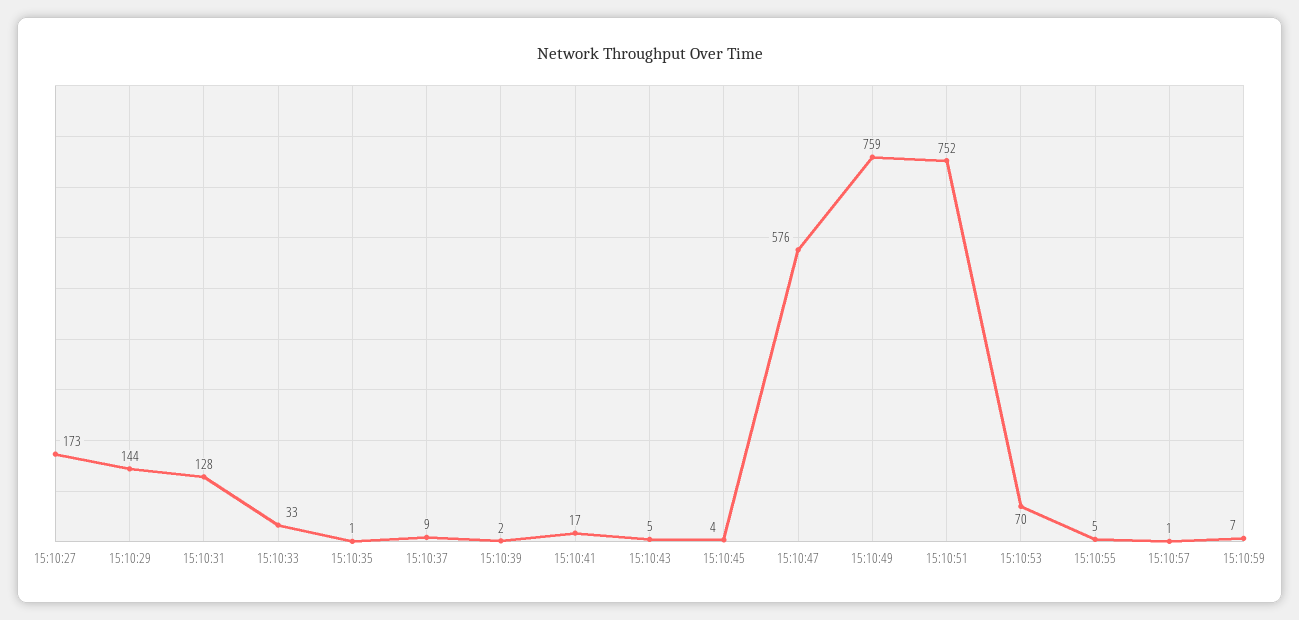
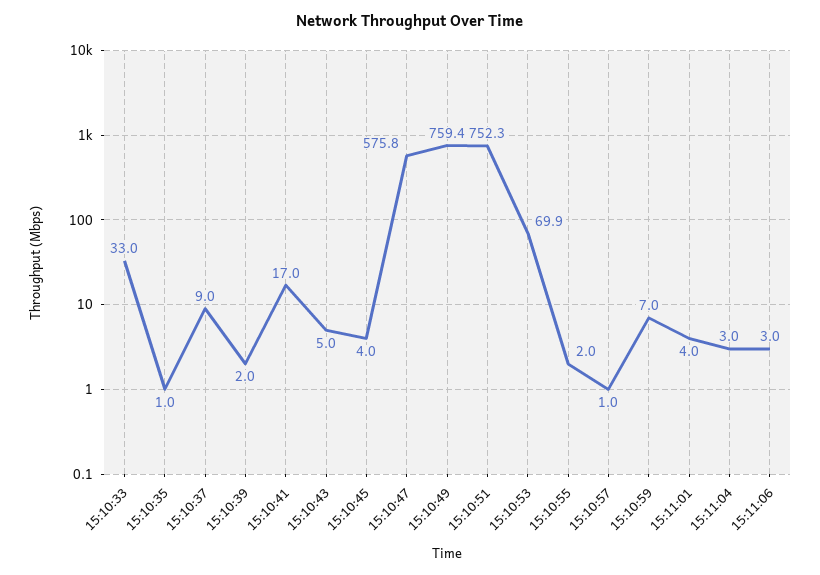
15:10:27: 173 -> none
15:10:29: 144 -> none
15:10:31: 128 -> none
15:10:55: 5 -> 2
15:11:01: none -> 4
15:11:04: none -> 3
15:11:06: none -> 3

